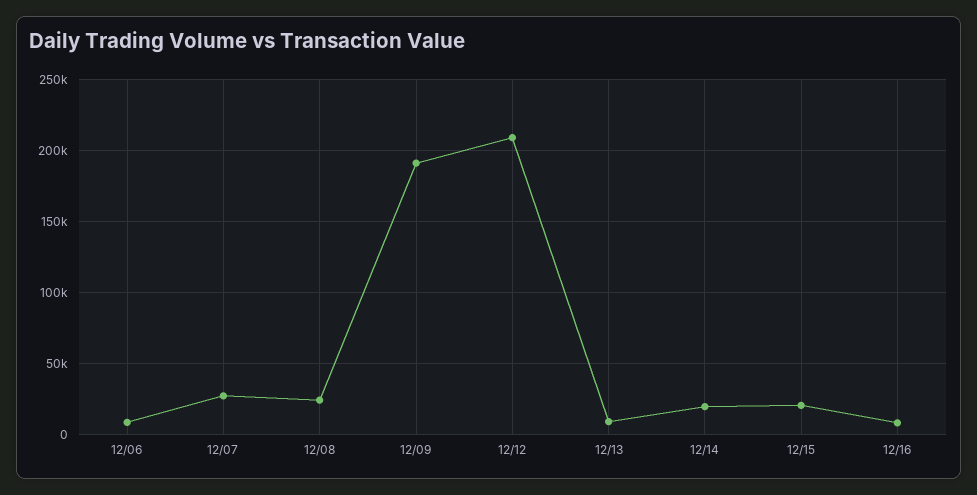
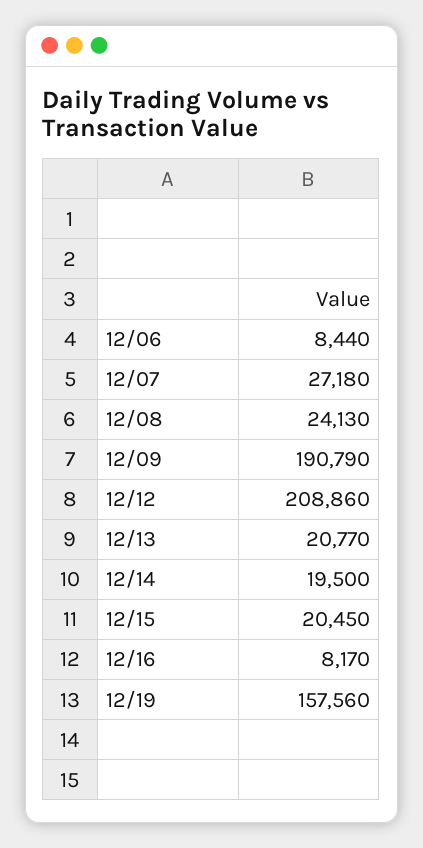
12/13: 10000 -> 20770
12/19: none -> 157560

